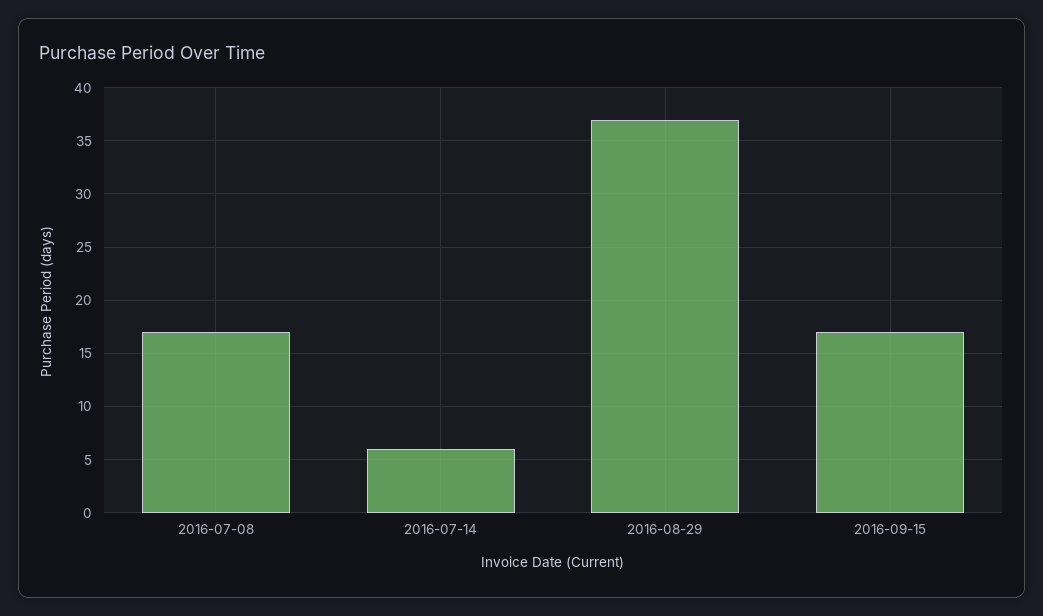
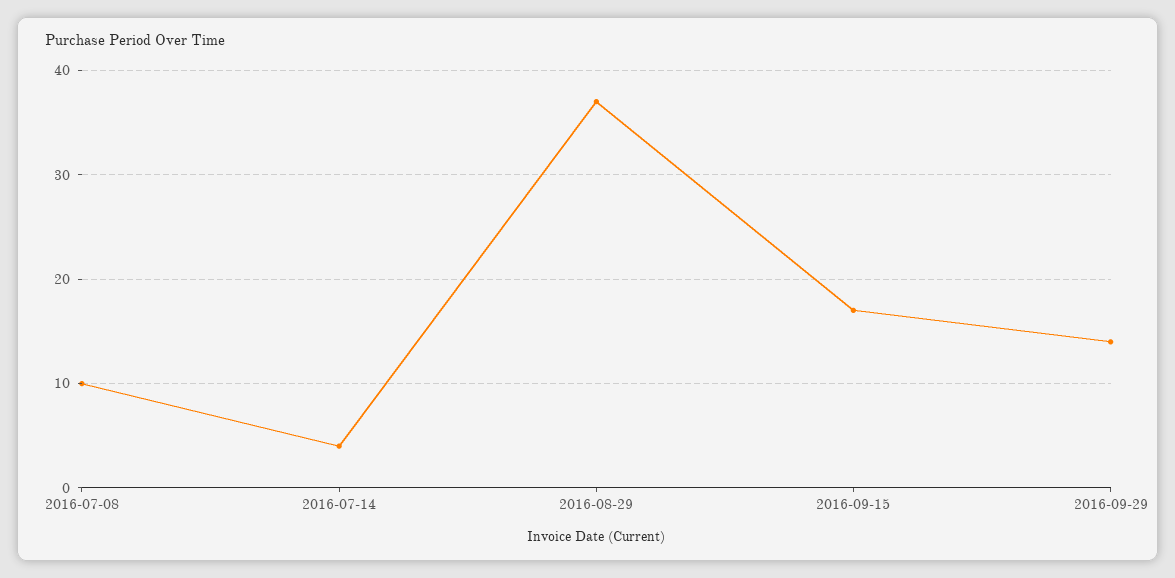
2016-07-08: 17 -> 10
2016-07-14: 6 -> 4
2016-09-29: none -> 14

